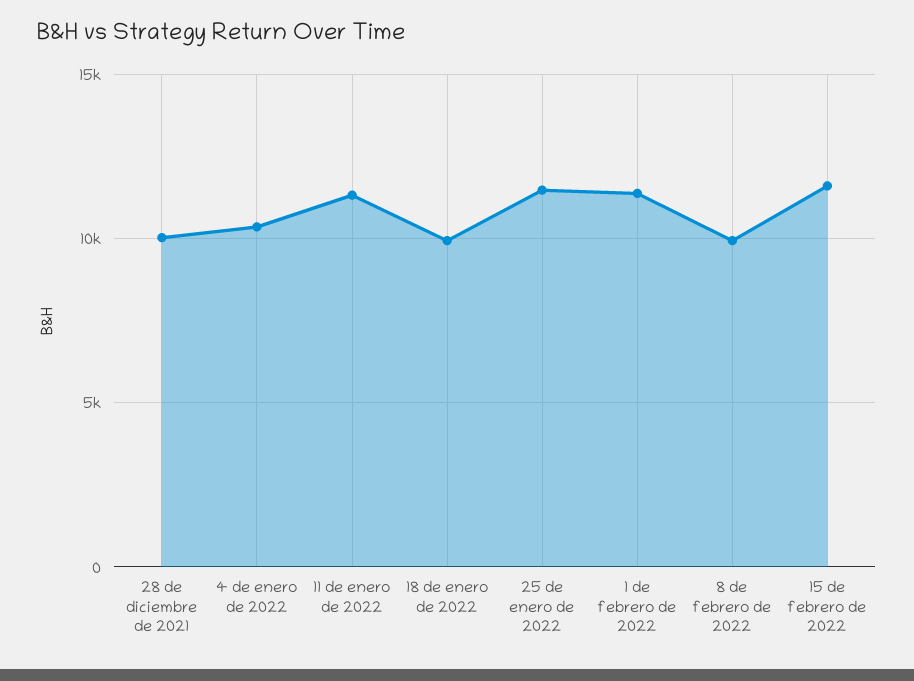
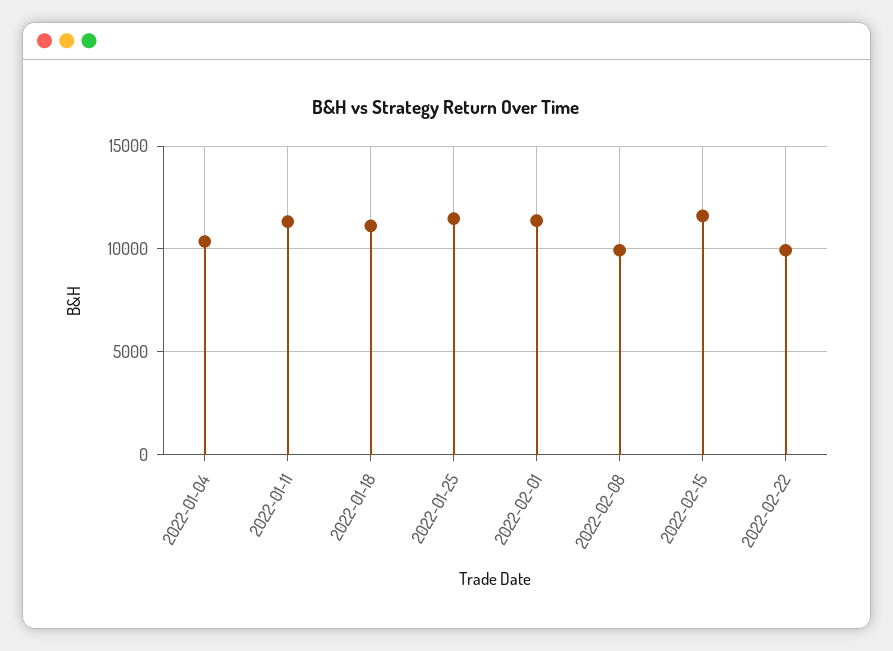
28 de diciembre de 2021: 10000 -> none
18 de enero de 2022: 10000 -> 11000
2022-02-22: none -> 10000

